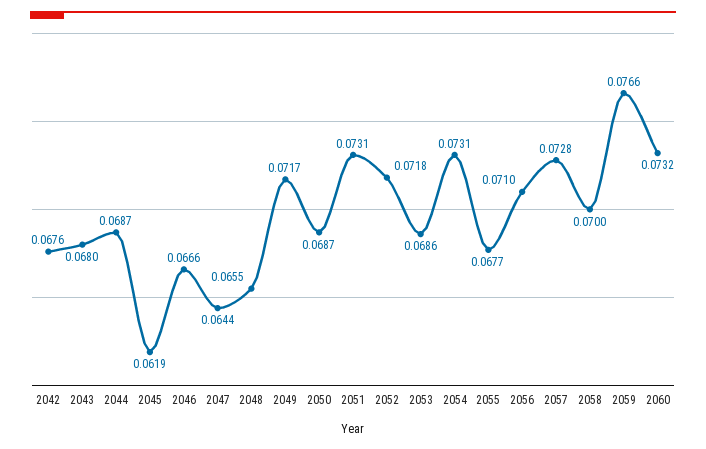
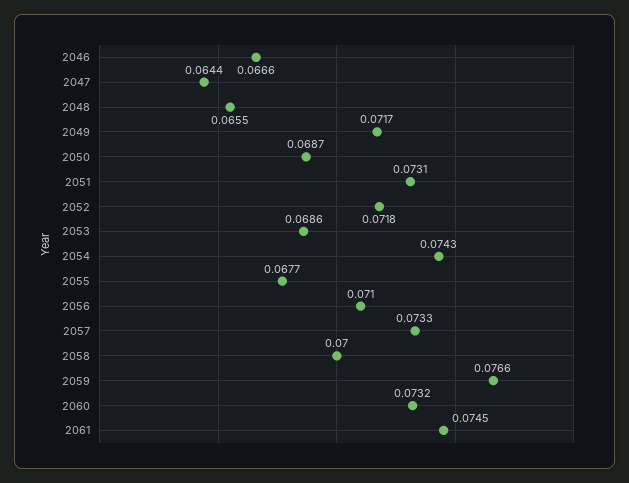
2042: 0.0676 -> none
2043: 0.068 -> none
2044: 0.0687 -> none
2045: 0.0619 -> none
2054: 0.0731 -> 0.0743
2057: 0.0728 -> 0.0733
2061: none -> 0.0745

